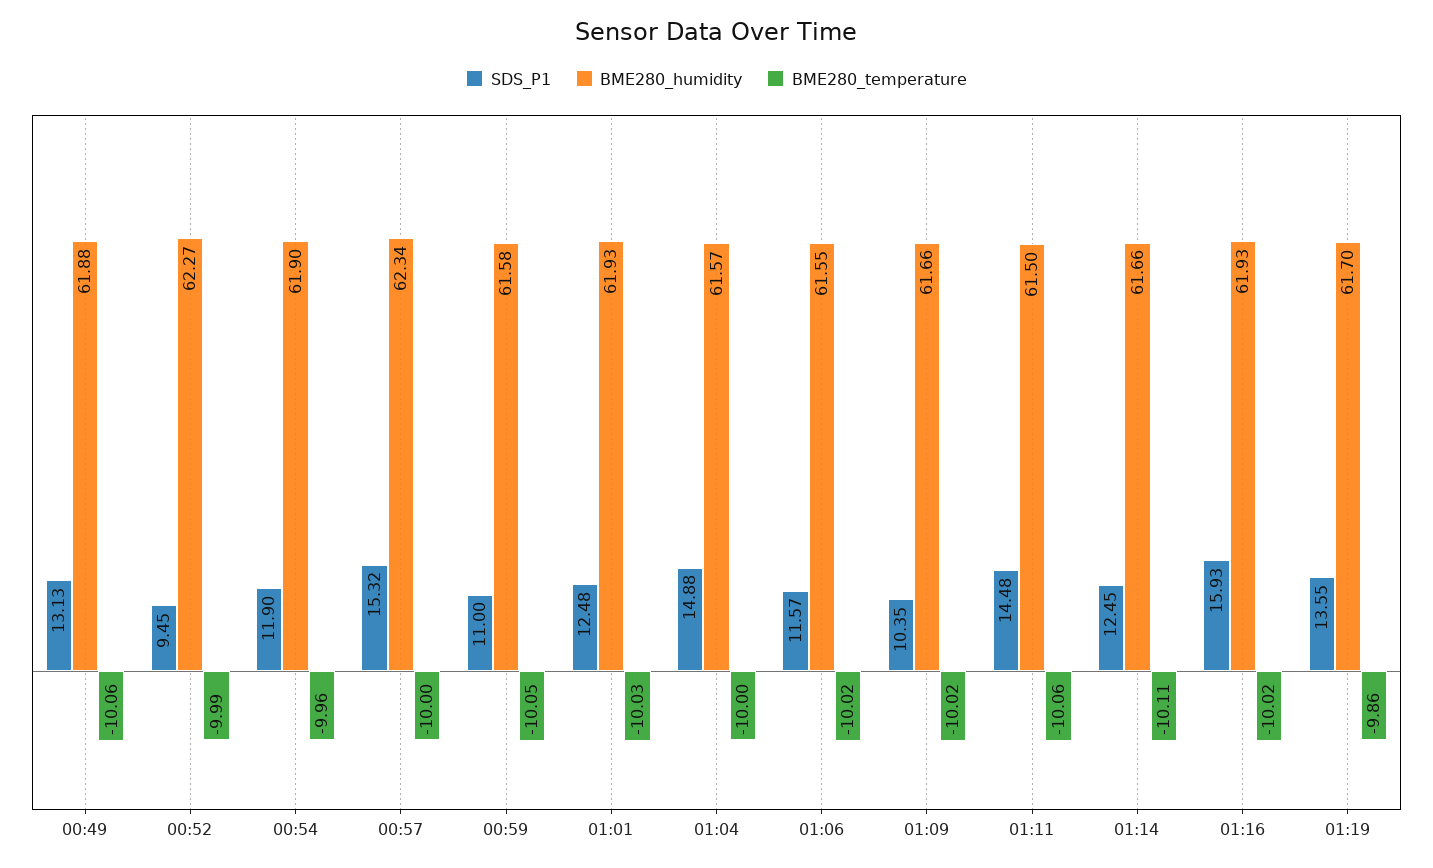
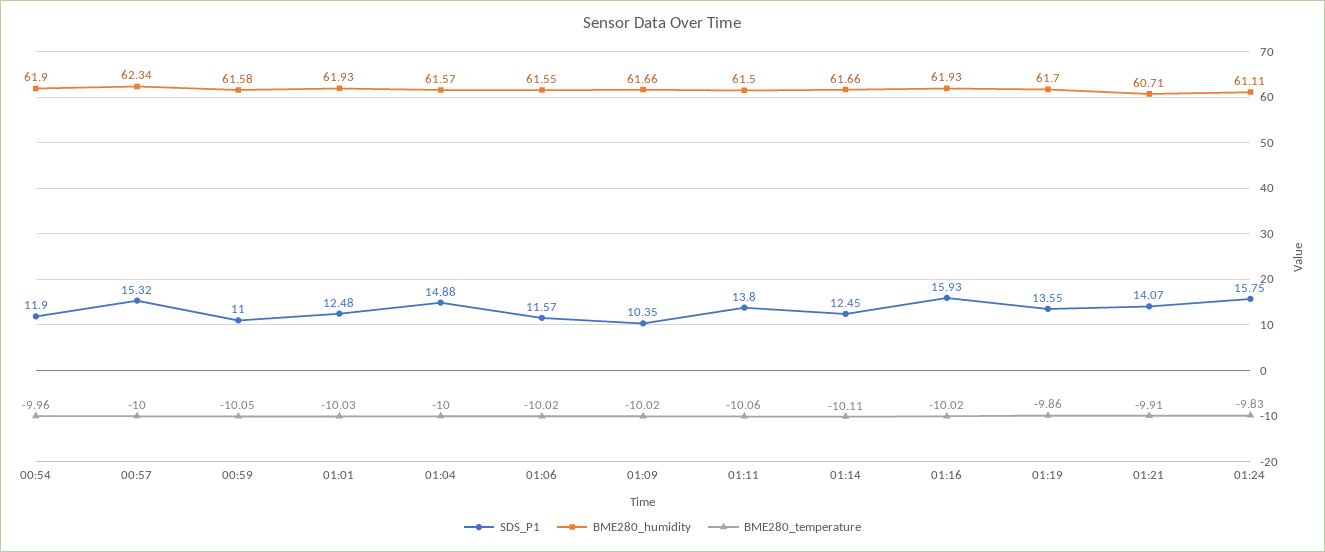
SDS_P1, 00:49: 13.13 -> none
BME280_humidity, 00:49: 61.88 -> none
BME280_temperature, 00:49: -10.06 -> none
SDS_P1, 00:52: 9.45 -> none
BME280_humidity, 00:52: 62.27 -> none
BME280_temperature, 00:52: -9.99 -> none
SDS_P1, 01:11: 14.48 -> 13.8
SDS_P1, 01:21: none -> 14.07
BME280_humidity, 01:21: none -> 60.71
BME280_temperature, 01:21: none -> -9.91
SDS_P1, 01:24: none -> 15.75
BME280_humidity, 01:24: none -> 61.11
BME280_temperature, 01:24: none -> -9.83

